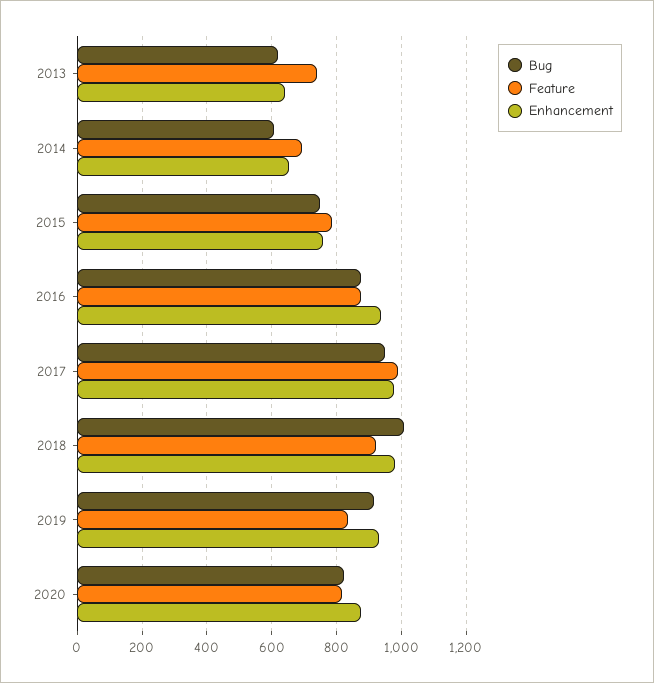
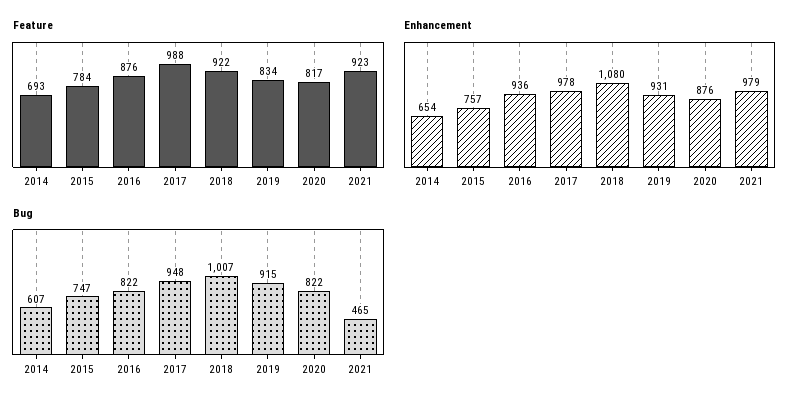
Bug, 2013: 620 -> none
Feature, 2013: 740 -> none
Enhancement, 2013: 640 -> none
Bug, 2016: 880 -> 822
Enhancement, 2018: 980 -> 1080
Feature, 2021: none -> 923
Enhancement, 2021: none -> 979
Bug, 2021: none -> 465

